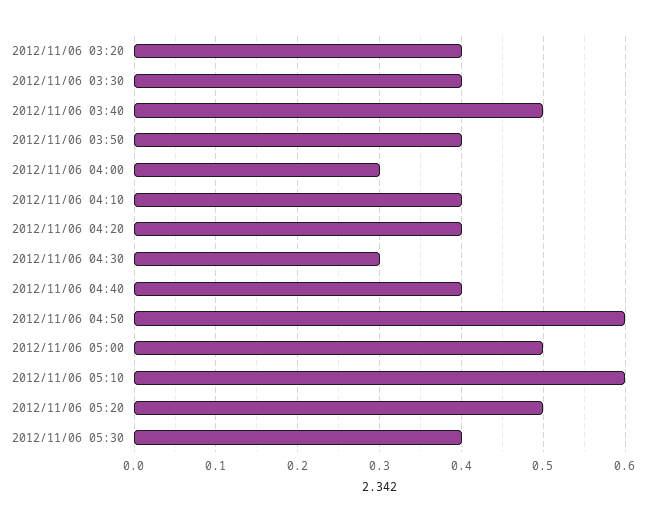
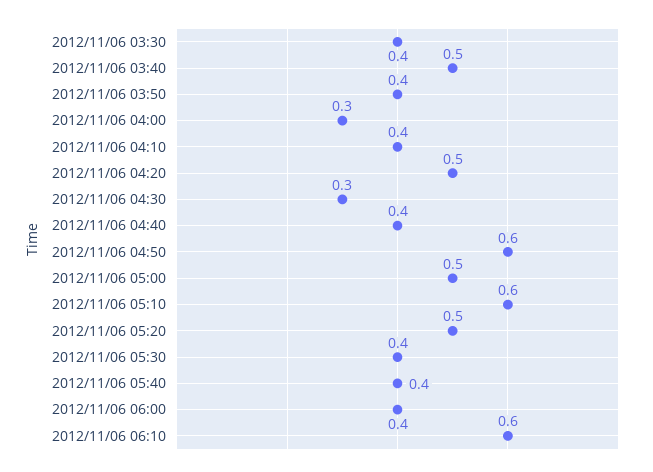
2012/11/06 03:20: 0.4 -> none
2012/11/06 04:20: 0.4 -> 0.5
2012/11/06 05:40: none -> 0.4
2012/11/06 06:00: none -> 0.4
2012/11/06 06:10: none -> 0.6

